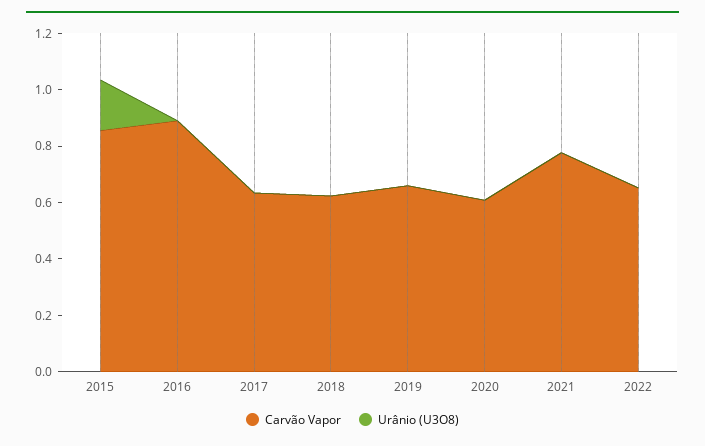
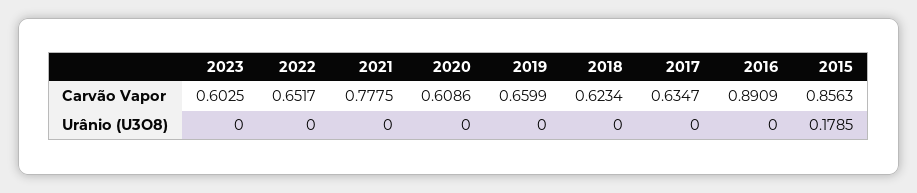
Carvão Vapor, 2023: none -> 0.6025
Urânio (U3O8), 2023: none -> 0

